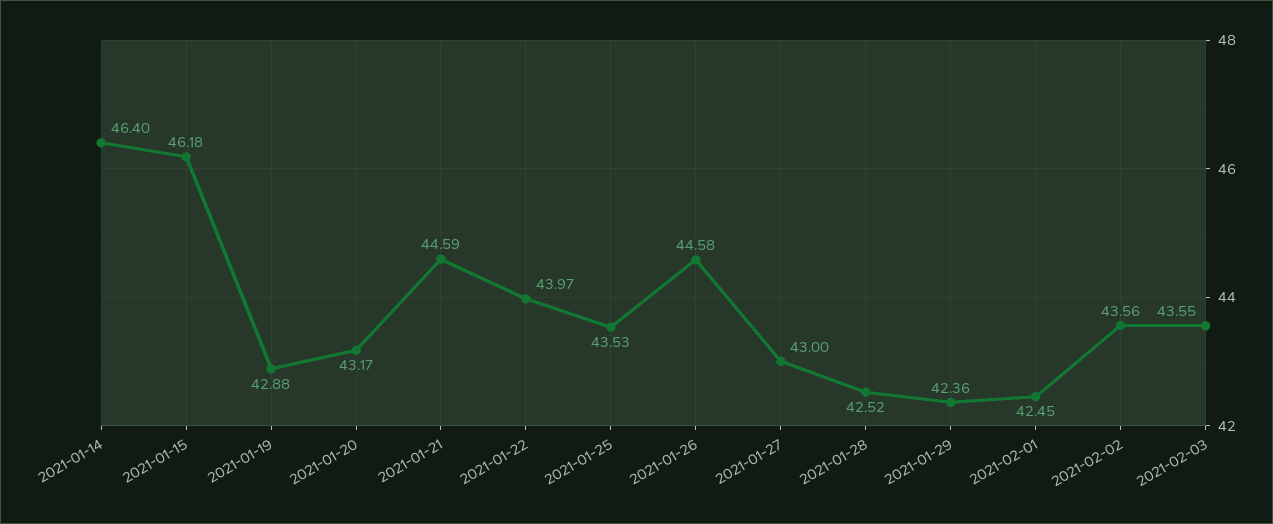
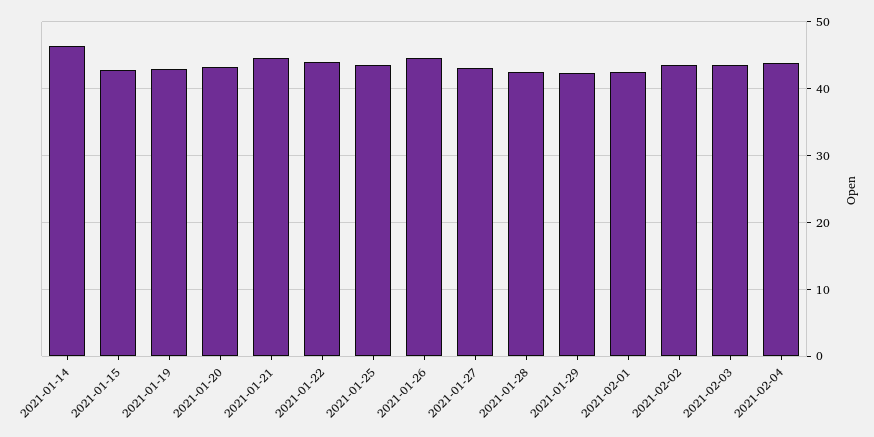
2021-01-15: 46.18 -> 43
2021-02-04: none -> 44

